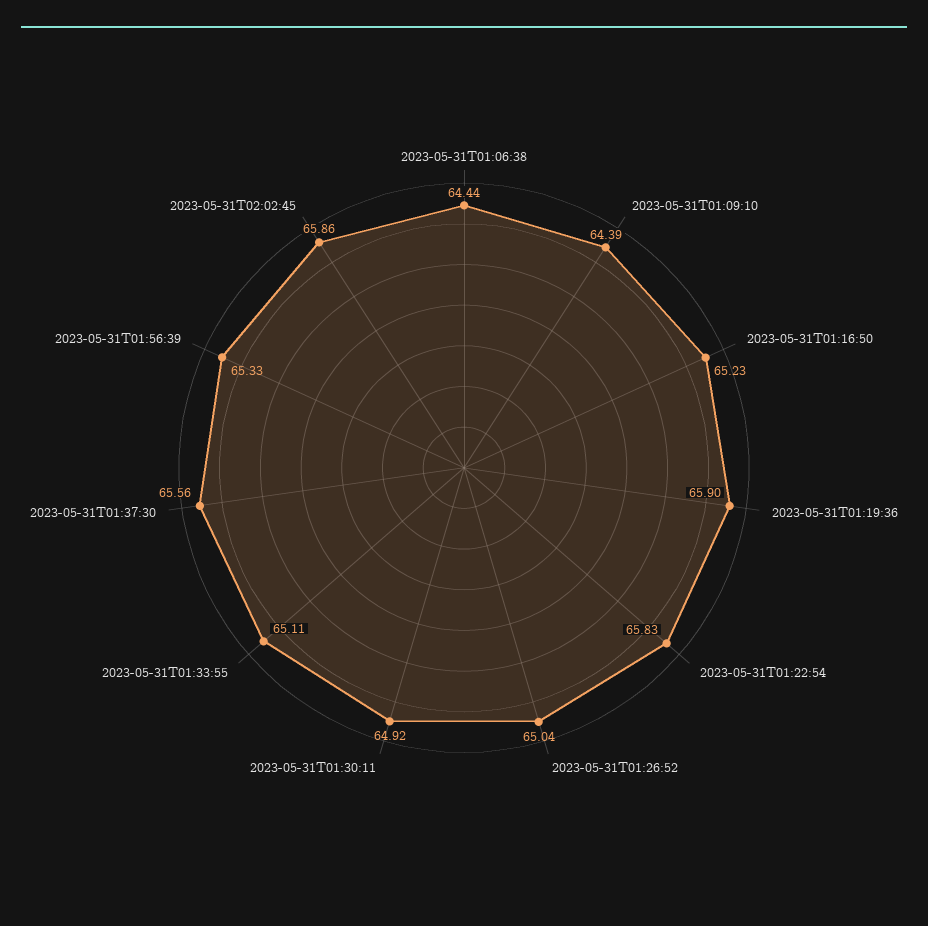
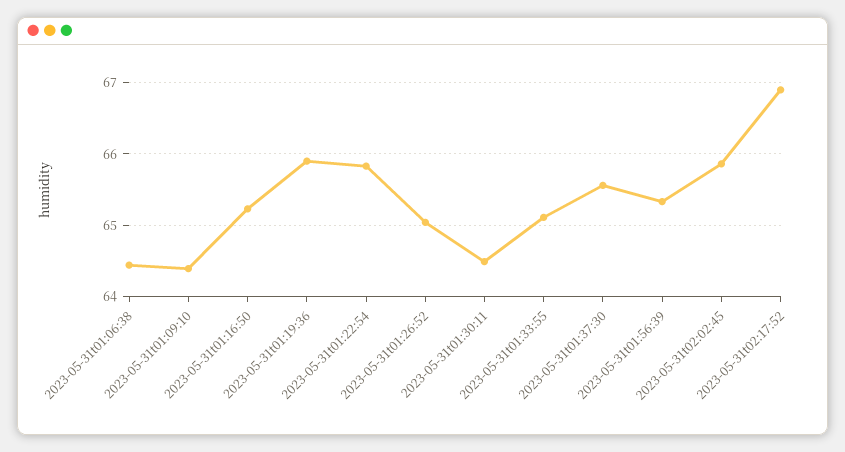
2023-05-31T01:30:11: 64.92 -> 64.5
2023-05-31t02:17:52: none -> 66.9

